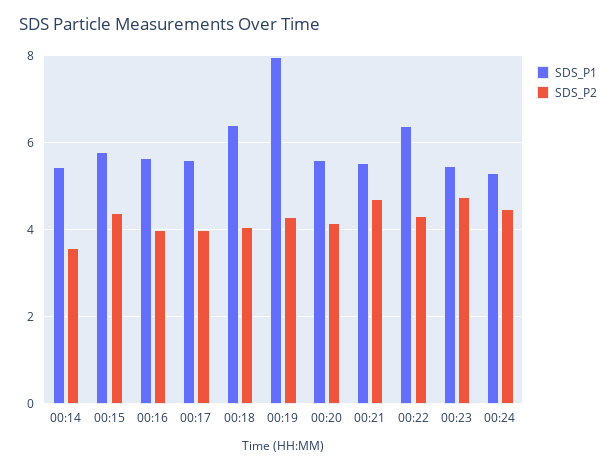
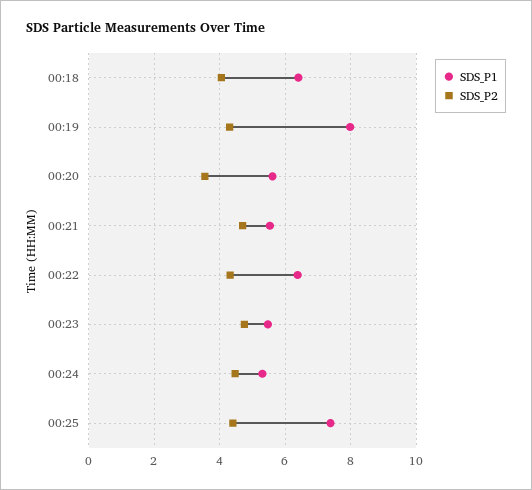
SDS_P1, 00:14: 5.4 -> none
SDS_P2, 00:14: 3.6 -> none
SDS_P1, 00:15: 5.8 -> none
SDS_P2, 00:15: 4.4 -> none
SDS_P1, 00:16: 5.6 -> none
SDS_P2, 00:16: 4 -> none
SDS_P1, 00:17: 5.6 -> none
SDS_P2, 00:17: 4 -> none
SDS_P2, 00:20: 4.2 -> 3.6
SDS_P1, 00:25: none -> 7.4
SDS_P2, 00:25: none -> 4.4

